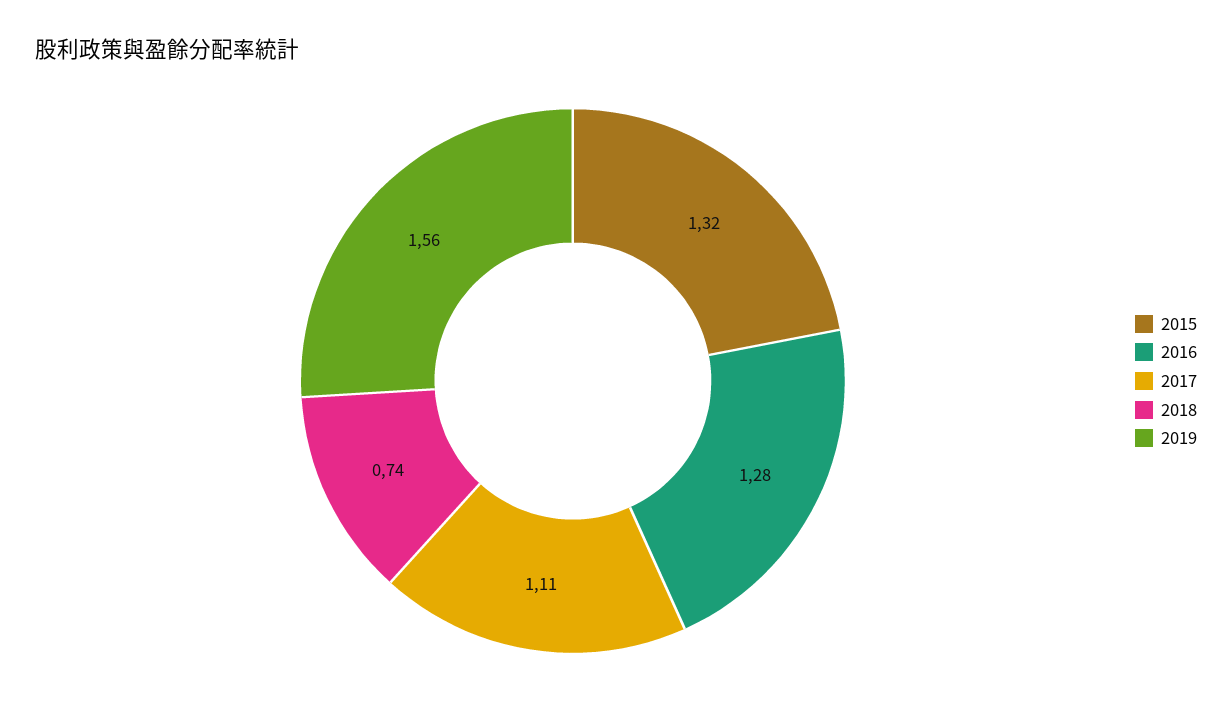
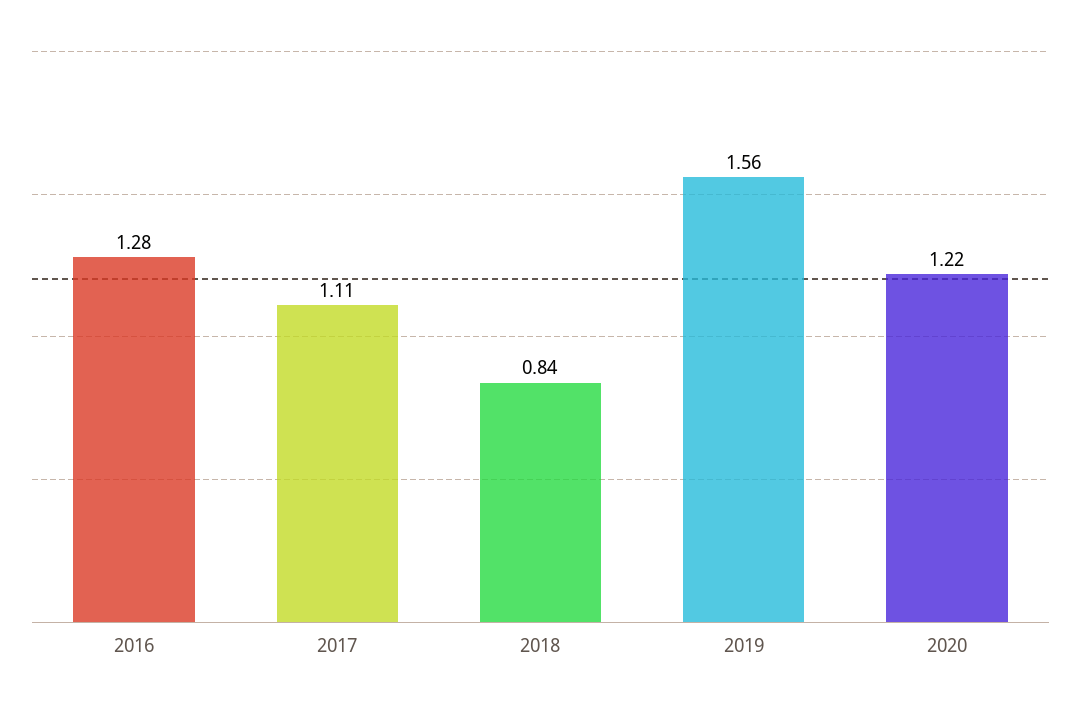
2015: 1.32 -> none
2018: 0.74 -> 0.84
2020: none -> 1.22

